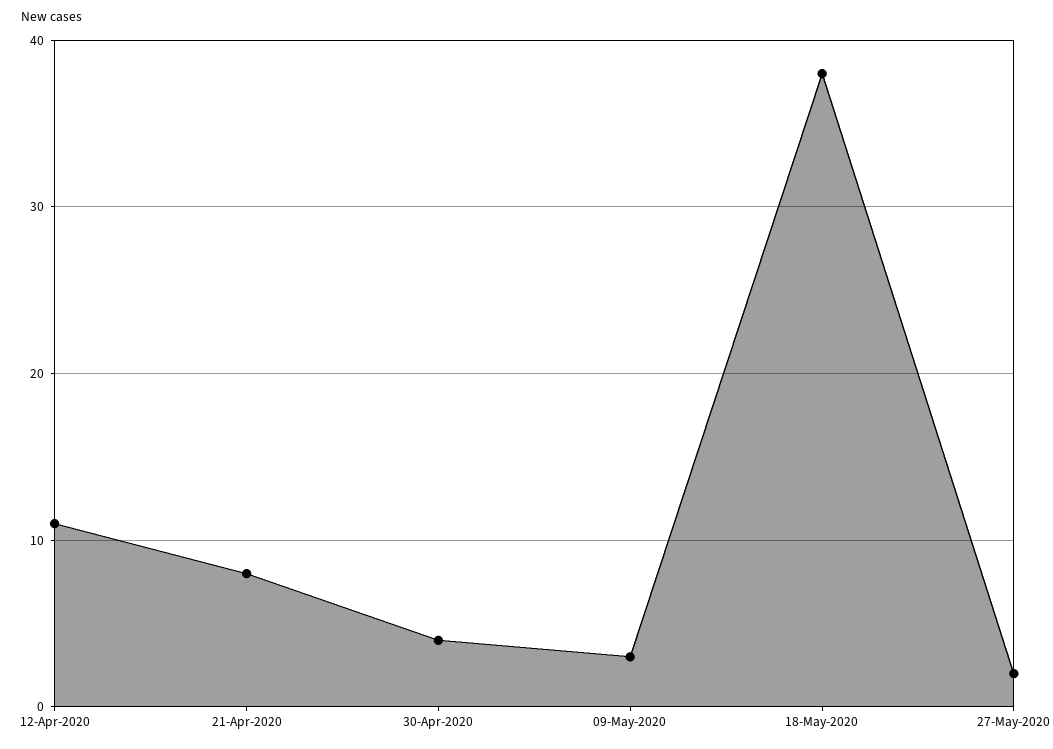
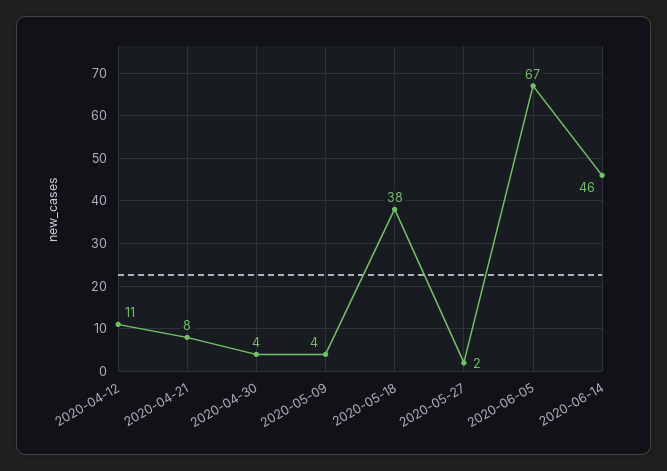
09-May-2020: 3 -> 4
2020-06-05: none -> 67
2020-06-14: none -> 46

